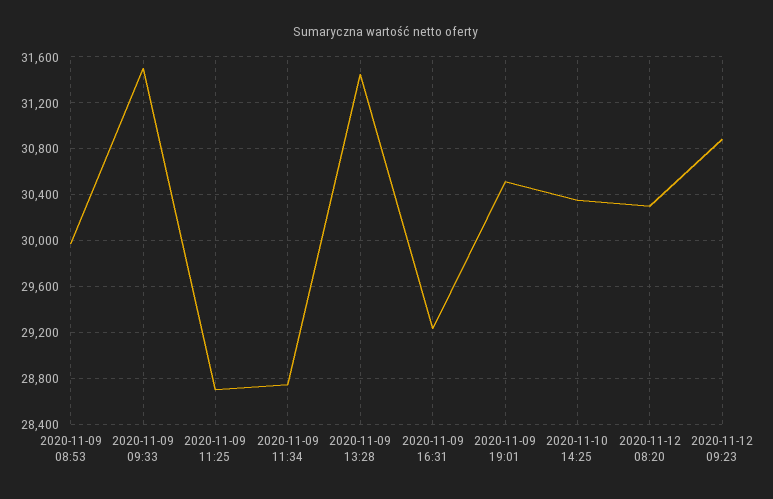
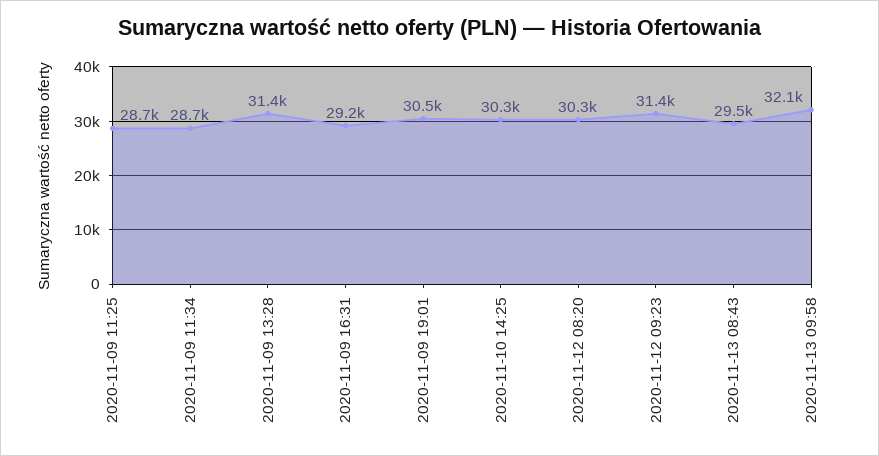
2020-11-09 08:53: 30000 -> none
2020-11-09 09:33: 31500 -> none
2020-11-12 09:23: 30900 -> 31400
2020-11-13 08:43: none -> 29500
2020-11-13 09:58: none -> 32100

